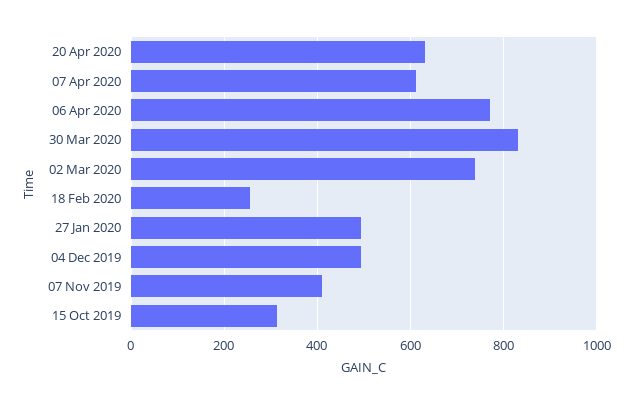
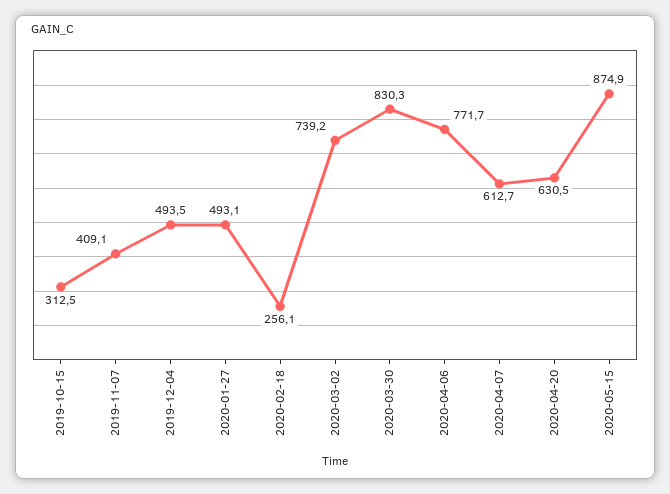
2020-05-15: none -> 874.9

